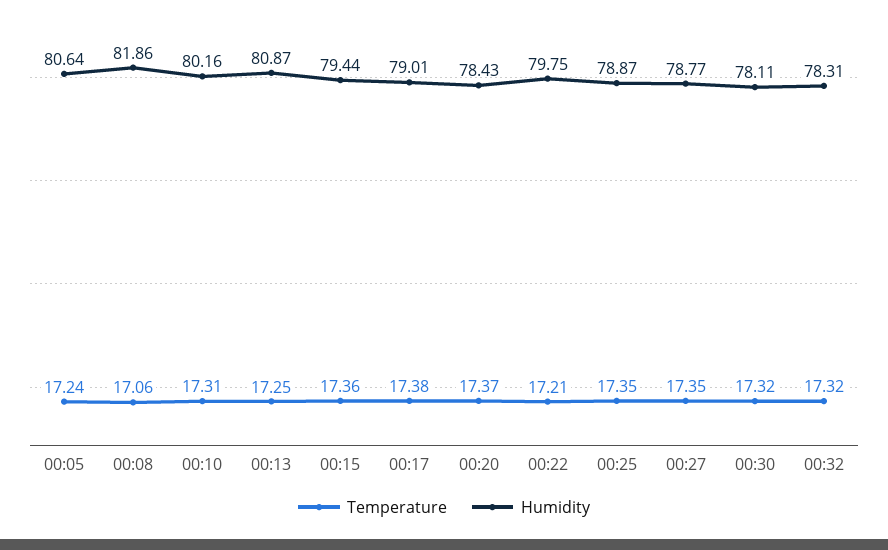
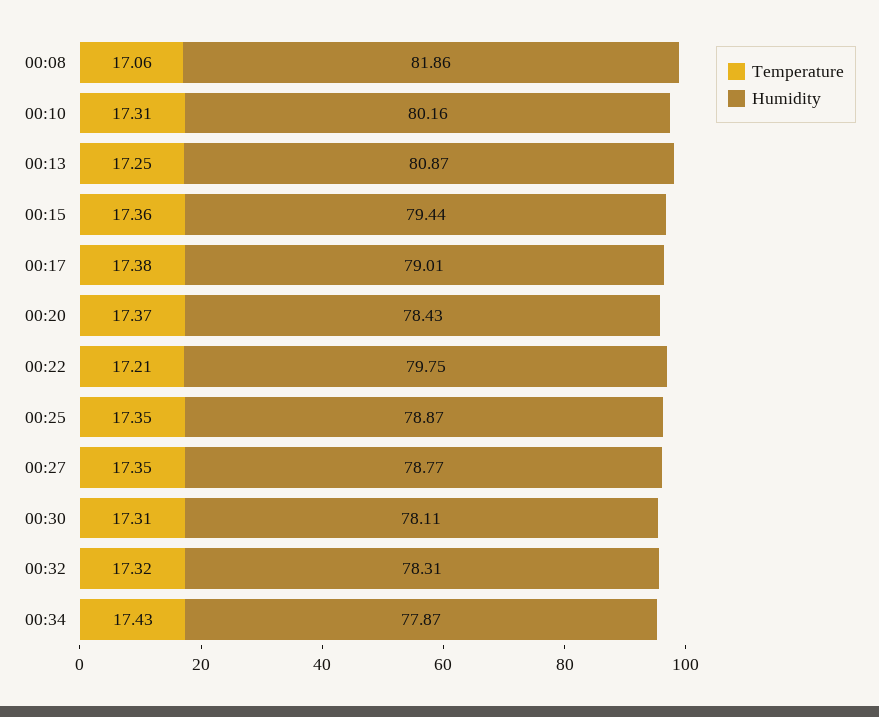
Temperature, 00:05: 17.24 -> none
Humidity, 00:05: 80.64 -> none
Temperature, 00:30: 17.32 -> 17.31
Temperature, 00:34: none -> 17.43
Humidity, 00:34: none -> 77.87

